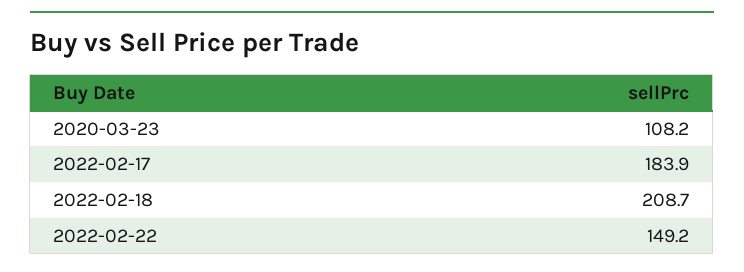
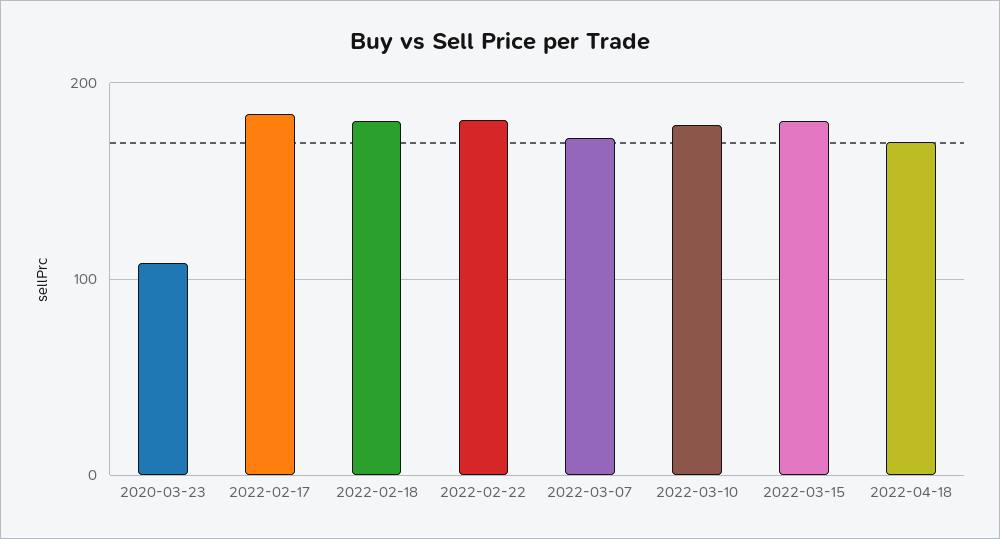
2022-02-18: 208.7 -> 180
2022-02-22: 149.2 -> 180
2022-03-07: none -> 170
2022-03-10: none -> 180
2022-03-15: none -> 180
2022-04-18: none -> 170

